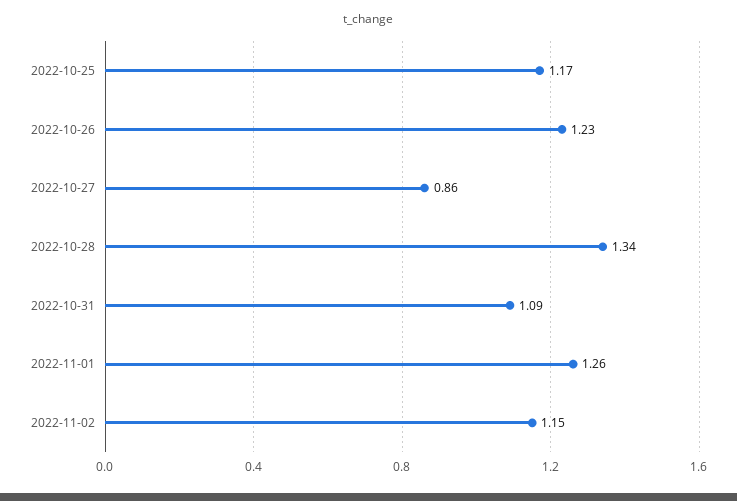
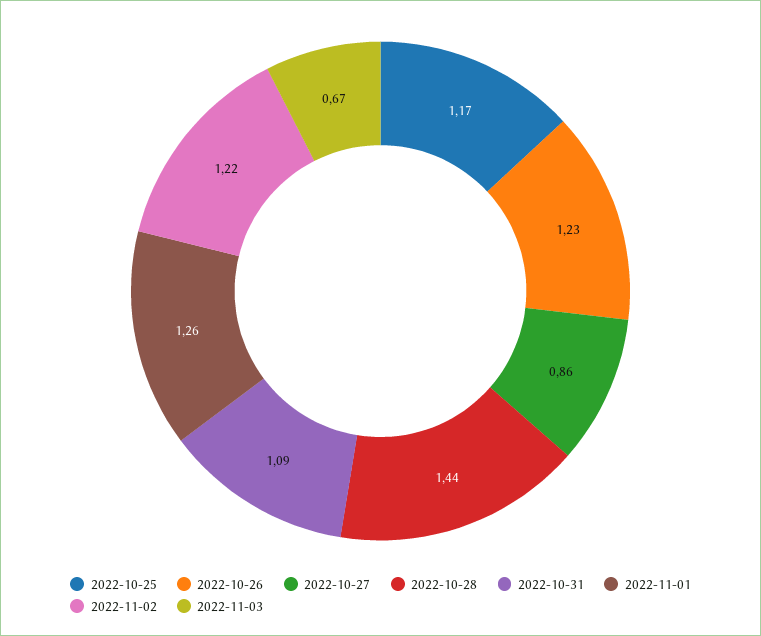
2022-10-28: 1.34 -> 1.44
2022-11-02: 1.15 -> 1.22
2022-11-03: none -> 0.67

